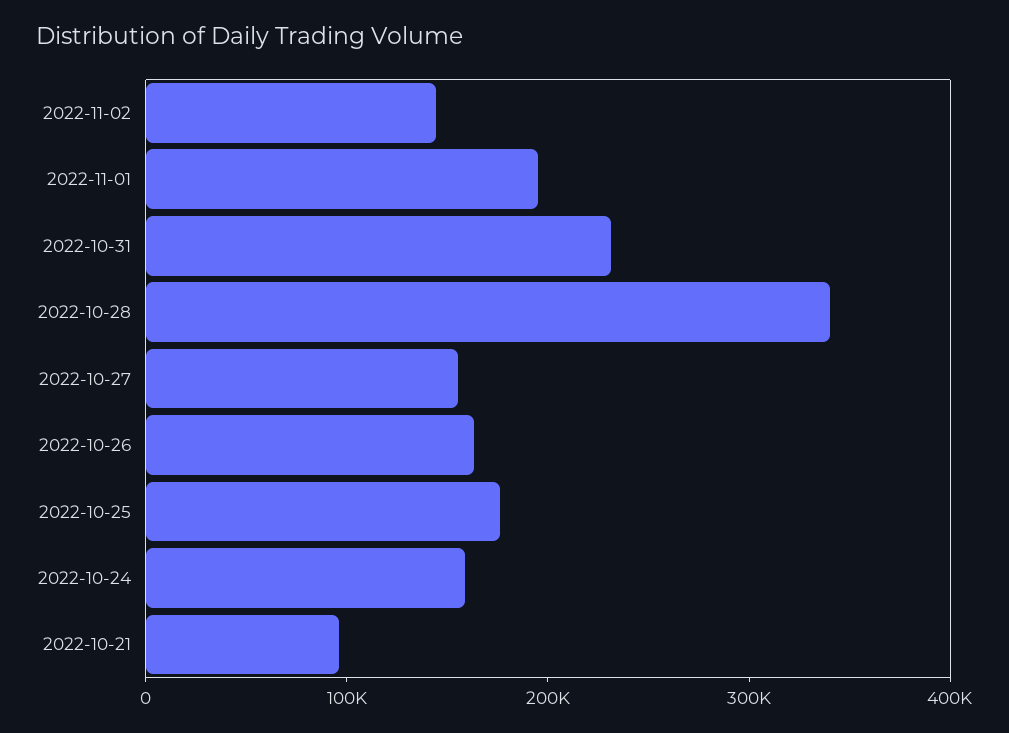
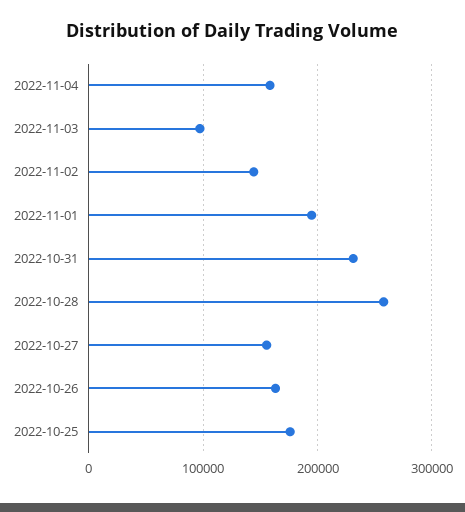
2022-10-28: 340000 -> 260000
2022-10-24: 160000 -> none
2022-10-21: 100000 -> none
2022-11-04: none -> 160000
2022-11-03: none -> 100000

